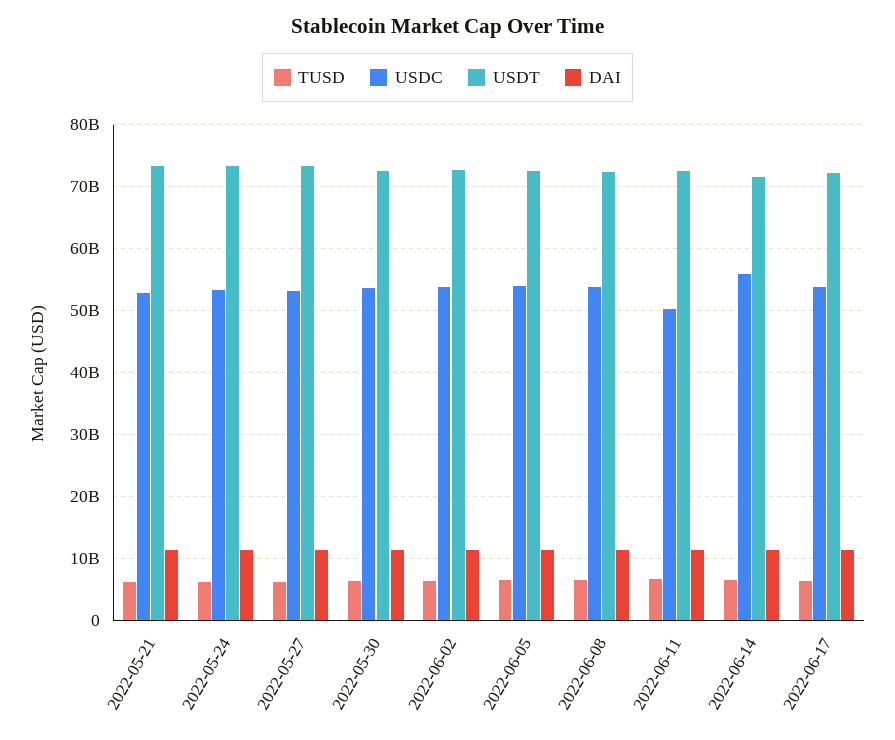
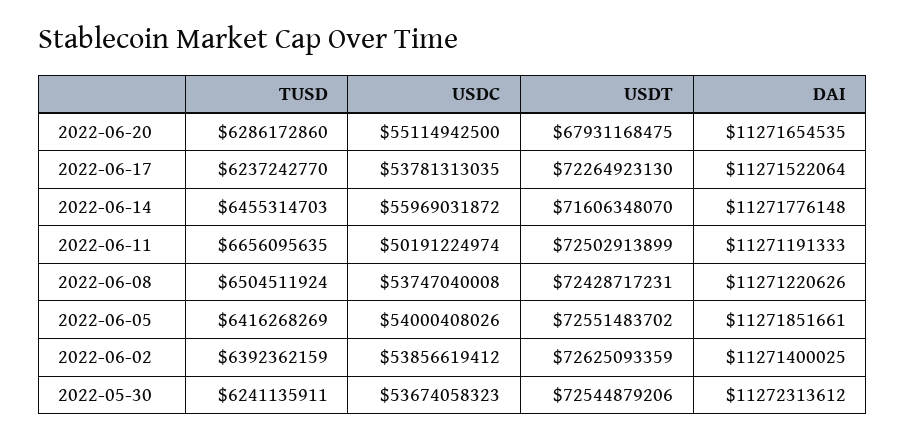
TUSD, 2022-05-21: 6000000000 -> none
USDC, 2022-05-21: 53000000000 -> none
USDT, 2022-05-21: 73000000000 -> none
DAI, 2022-05-21: 11000000000 -> none
TUSD, 2022-05-24: 6000000000 -> none
USDC, 2022-05-24: 53000000000 -> none
USDT, 2022-05-24: 73000000000 -> none
DAI, 2022-05-24: 11000000000 -> none
TUSD, 2022-05-27: 6000000000 -> none
USDC, 2022-05-27: 53000000000 -> none
USDT, 2022-05-27: 73000000000 -> none
DAI, 2022-05-27: 11000000000 -> none
TUSD, 2022-06-20: none -> 6286172860
USDC, 2022-06-20: none -> 55114942500
USDT, 2022-06-20: none -> 67931168475
DAI, 2022-06-20: none -> 11271654535

